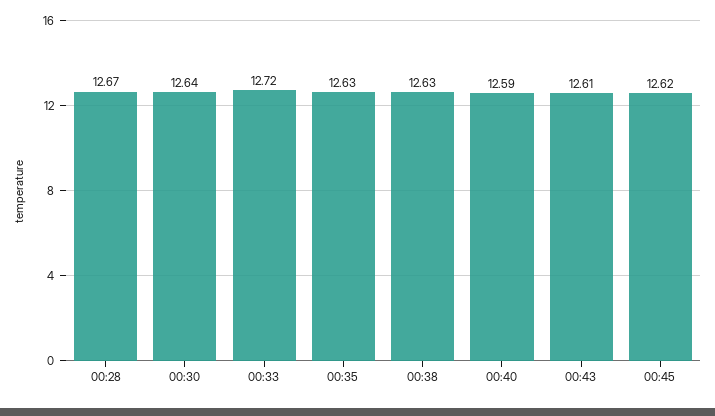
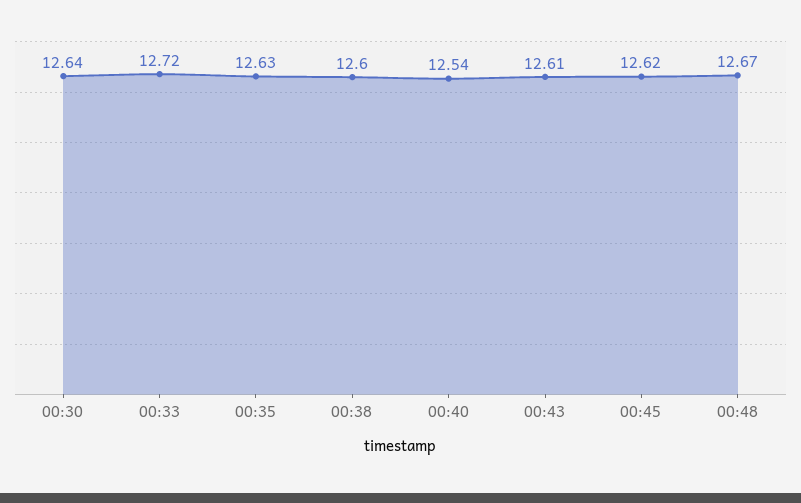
00:28: 12.67 -> none
00:38: 12.63 -> 12.6
00:40: 12.59 -> 12.54
00:48: none -> 12.67

